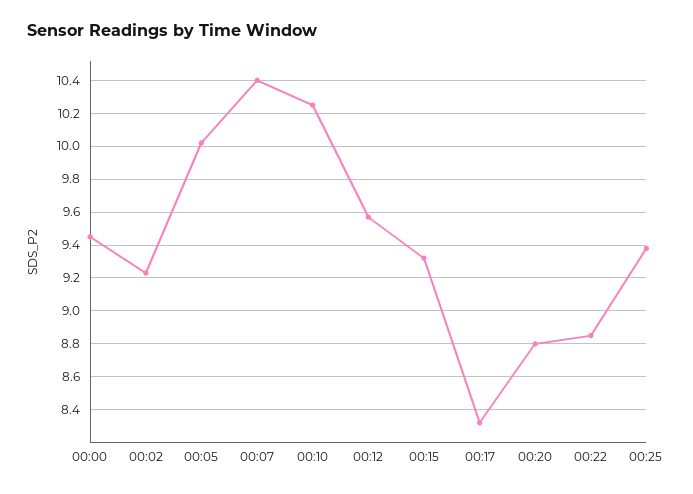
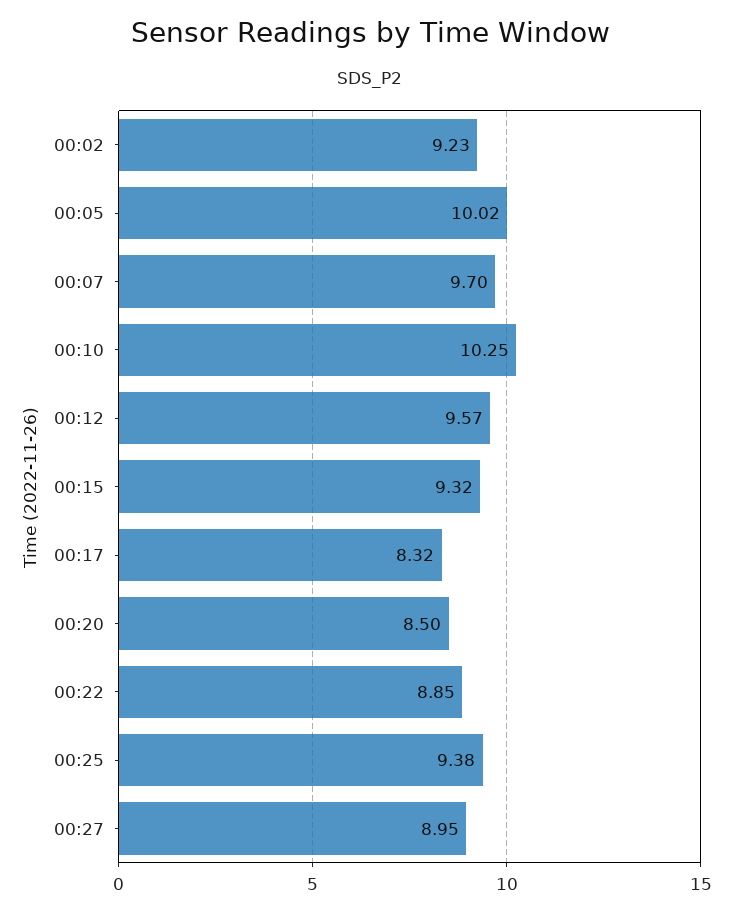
00:00: 9.45 -> none
00:07: 10.4 -> 9.7
00:20: 8.8 -> 8.5
00:27: none -> 8.95

